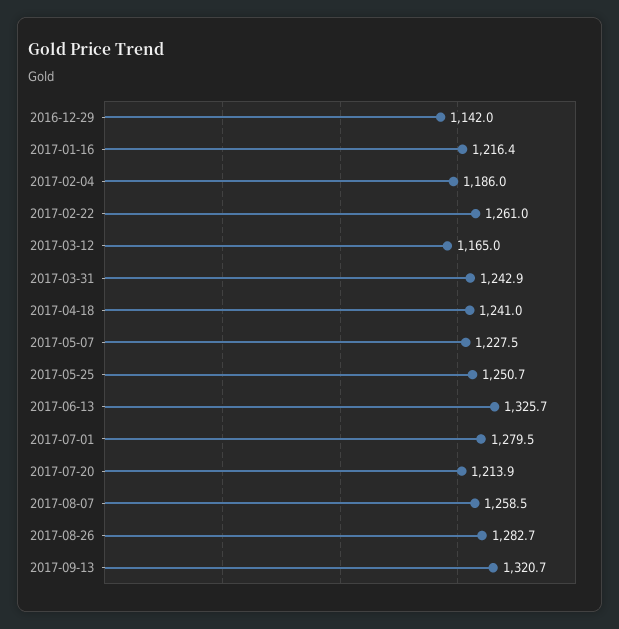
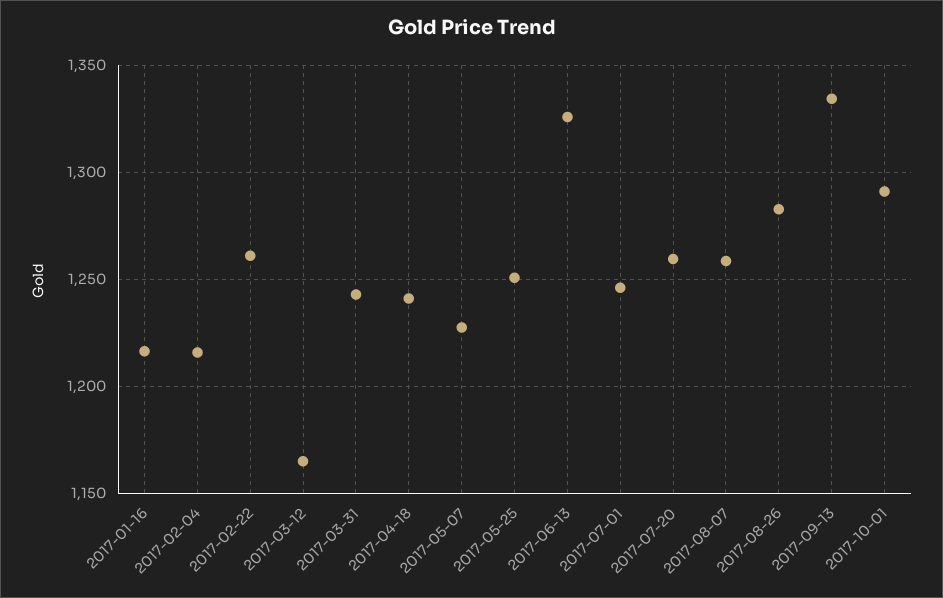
2016-12-29: 1142 -> none
2017-02-04: 1186 -> 1215
2017-07-01: 1279.5 -> 1245
2017-07-20: 1213.9 -> 1260
2017-09-13: 1320.7 -> 1335
2017-10-01: none -> 1290

